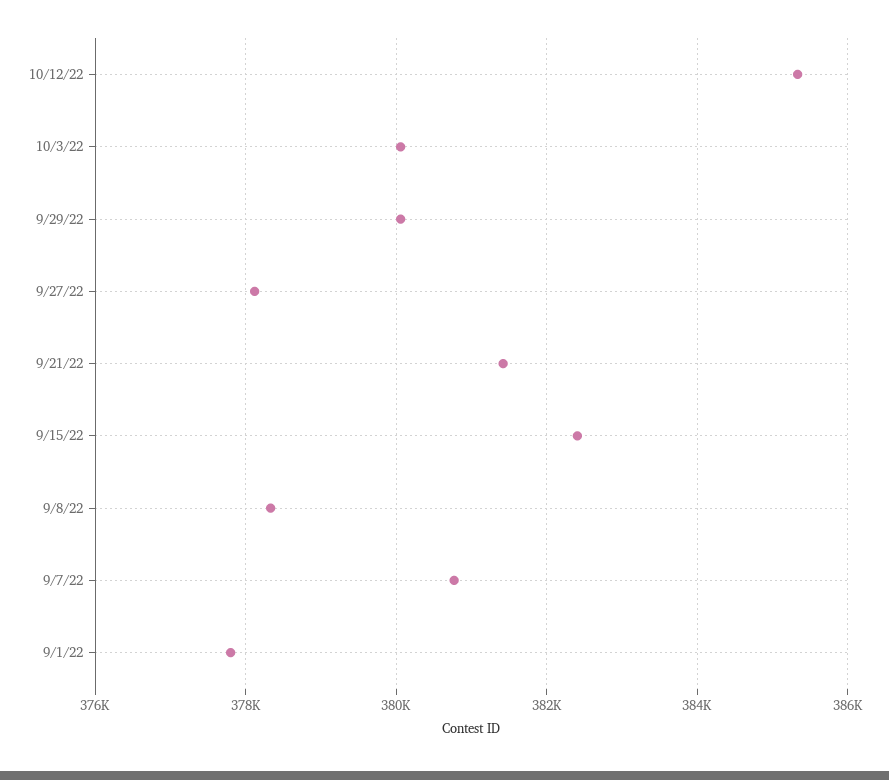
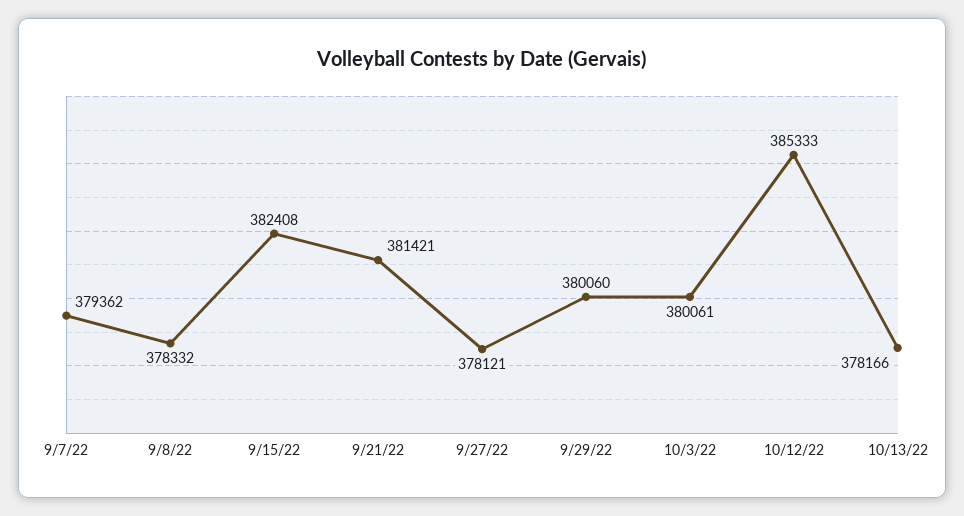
9/7/22: 380800 -> 379362
9/1/22: 377800 -> none
10/13/22: none -> 378166

